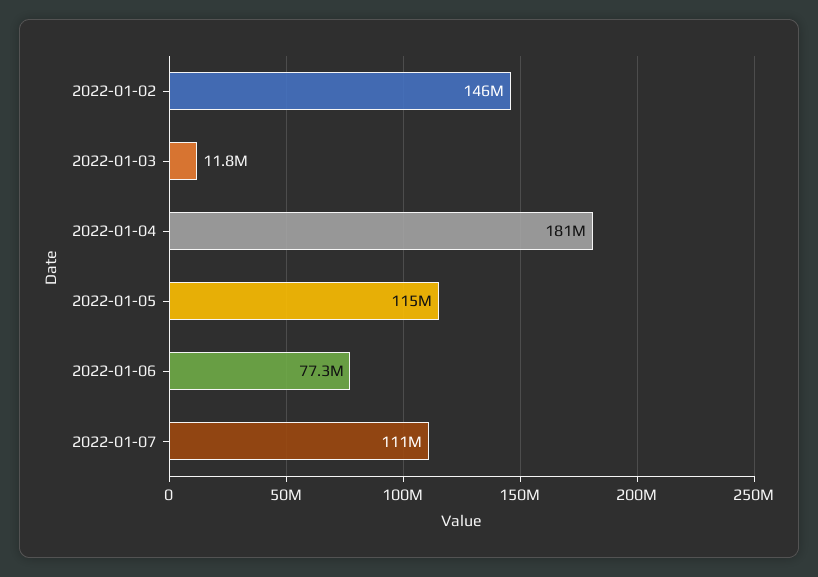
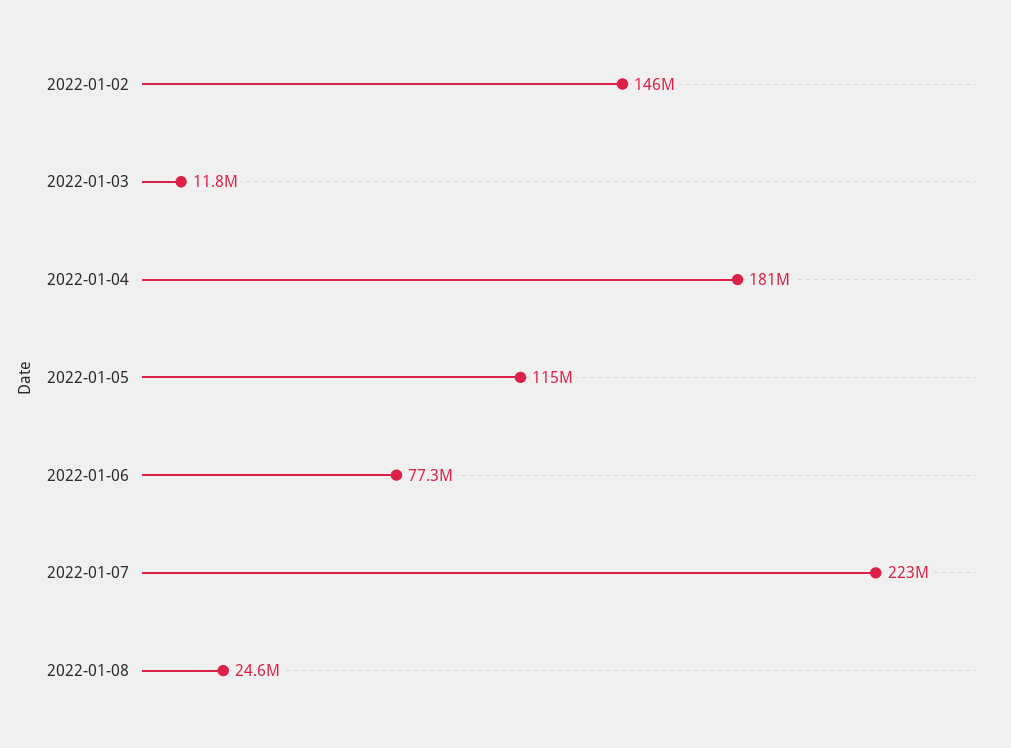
2022-01-07: 111000000 -> 223000000
2022-01-08: none -> 24600000

